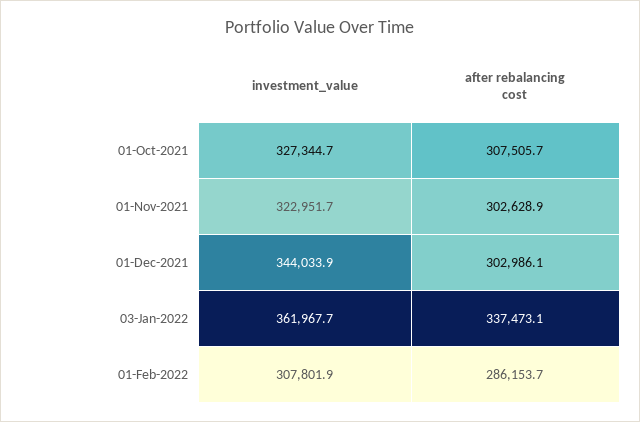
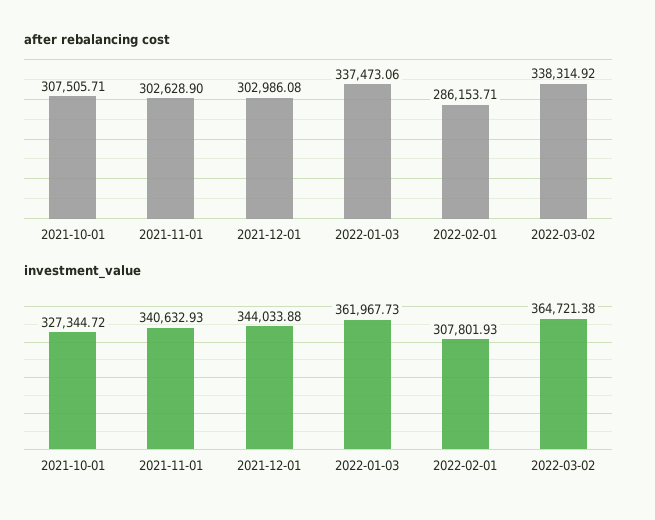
investment_value, 01-Nov-2021: 322951.7 -> 340632.93
after rebalancing cost, 2022-03-02: none -> 338314.92
investment_value, 2022-03-02: none -> 364721.38

